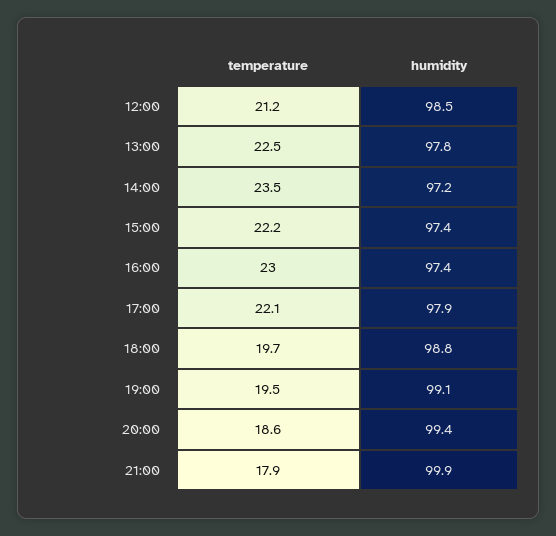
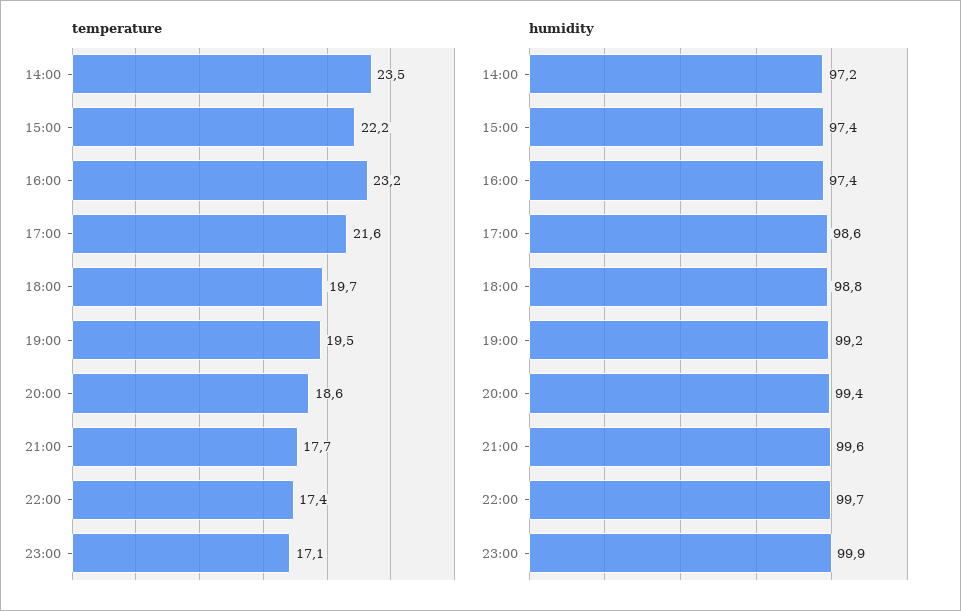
temperature, 12:00: 21.2 -> none
humidity, 12:00: 98.5 -> none
temperature, 13:00: 22.5 -> none
humidity, 13:00: 97.8 -> none
temperature, 16:00: 23 -> 23.2
temperature, 17:00: 22.1 -> 21.6
humidity, 17:00: 97.9 -> 98.6
humidity, 19:00: 99.1 -> 99.2
temperature, 21:00: 17.9 -> 17.7
humidity, 21:00: 99.9 -> 99.6
temperature, 22:00: none -> 17.4
temperature, 23:00: none -> 17.1
humidity, 22:00: none -> 99.7
humidity, 23:00: none -> 99.9

